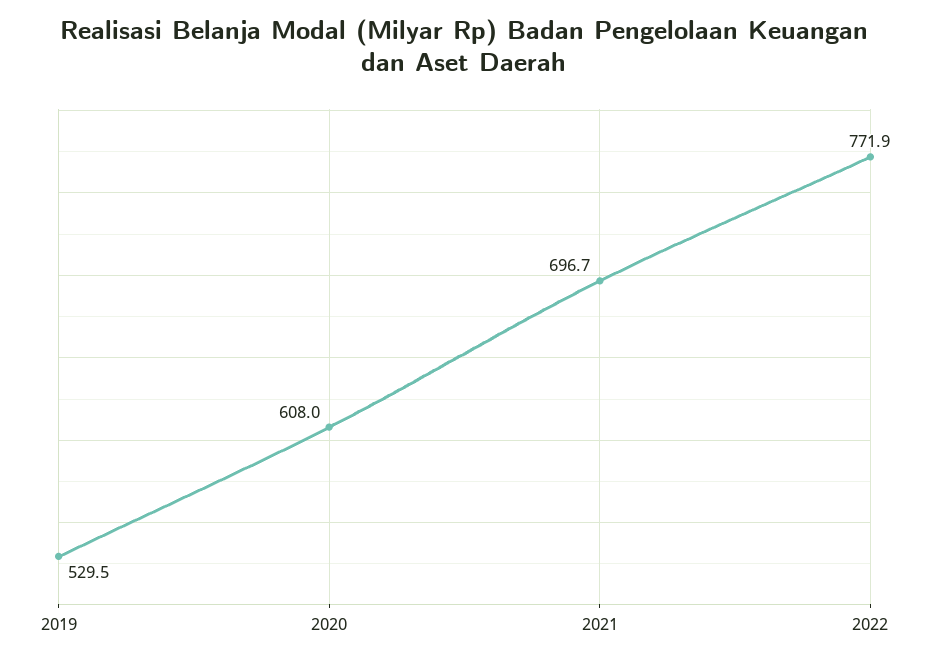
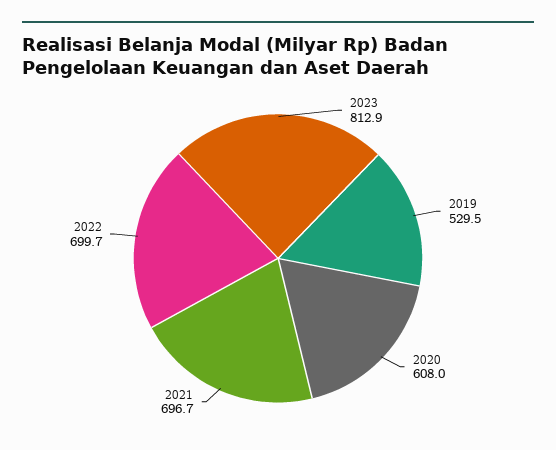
2022: 771.9 -> 699.7
2023: none -> 812.9

